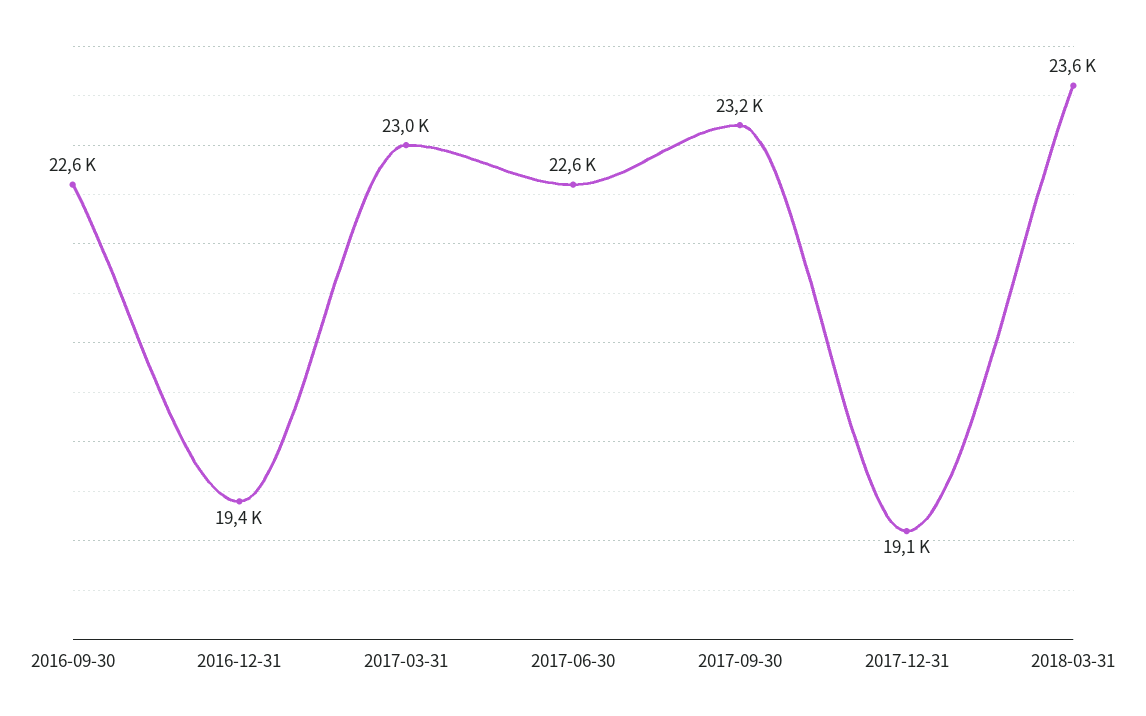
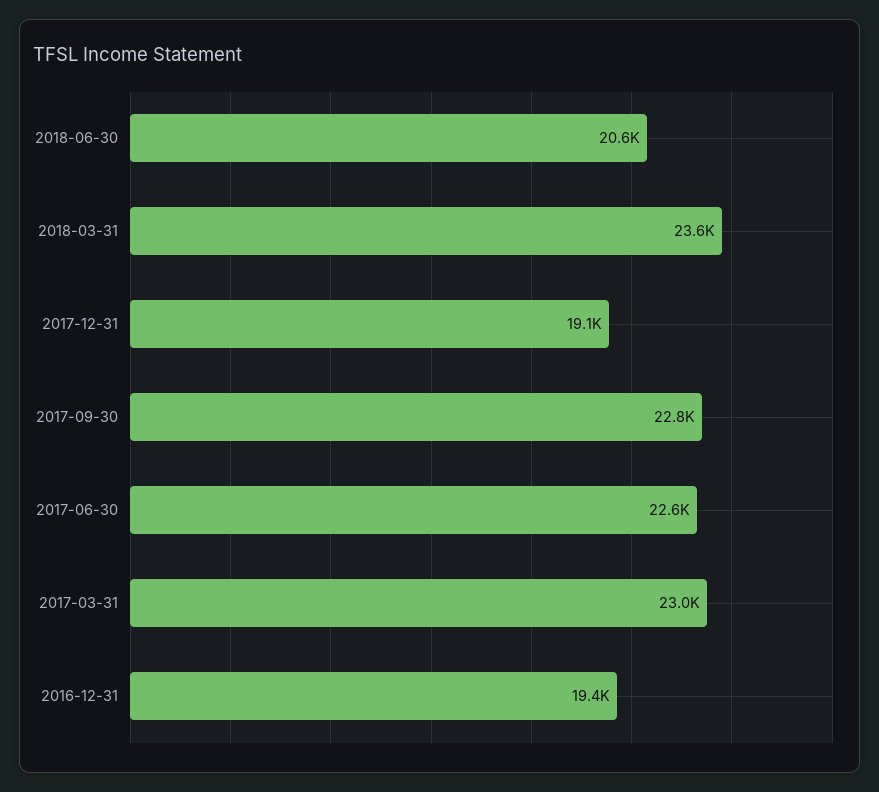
2016-09-30: 22600 -> none
2017-09-30: 23200 -> 22800
2018-06-30: none -> 20600

